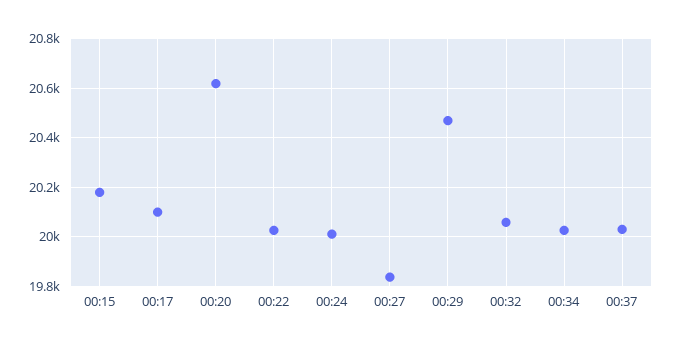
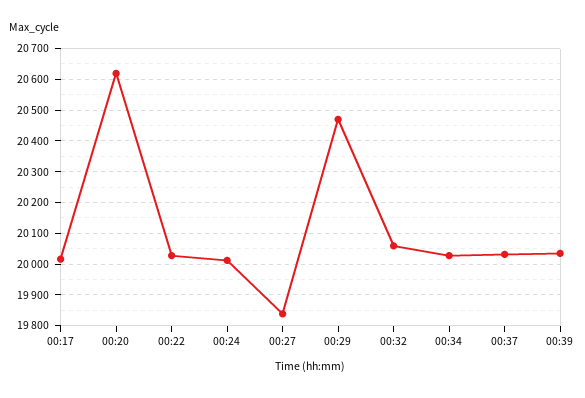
00:15: 20175 -> none
00:17: 20100 -> 20020
00:39: none -> 20040

